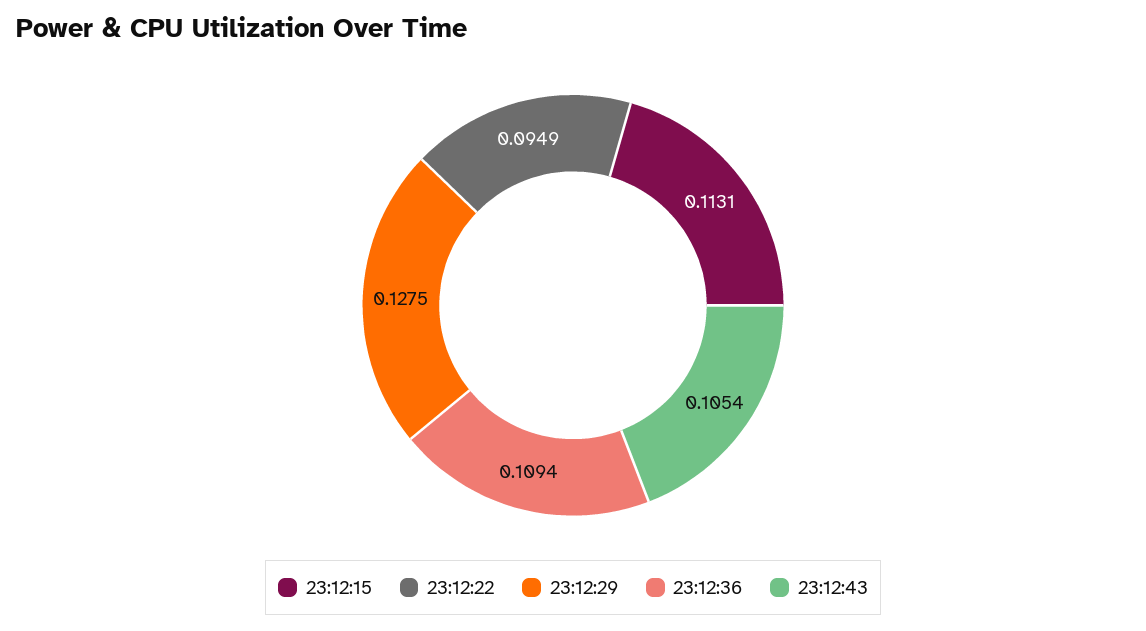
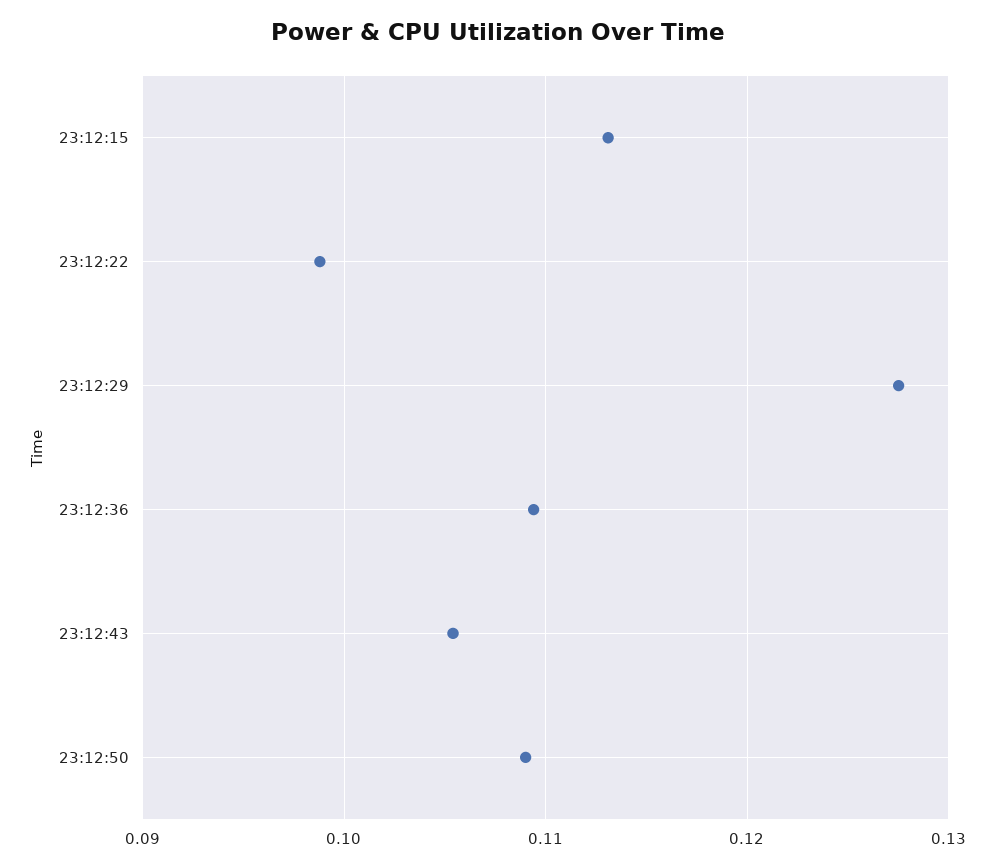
23:12:22: 0.0949 -> 0.099
23:12:50: none -> 0.109

